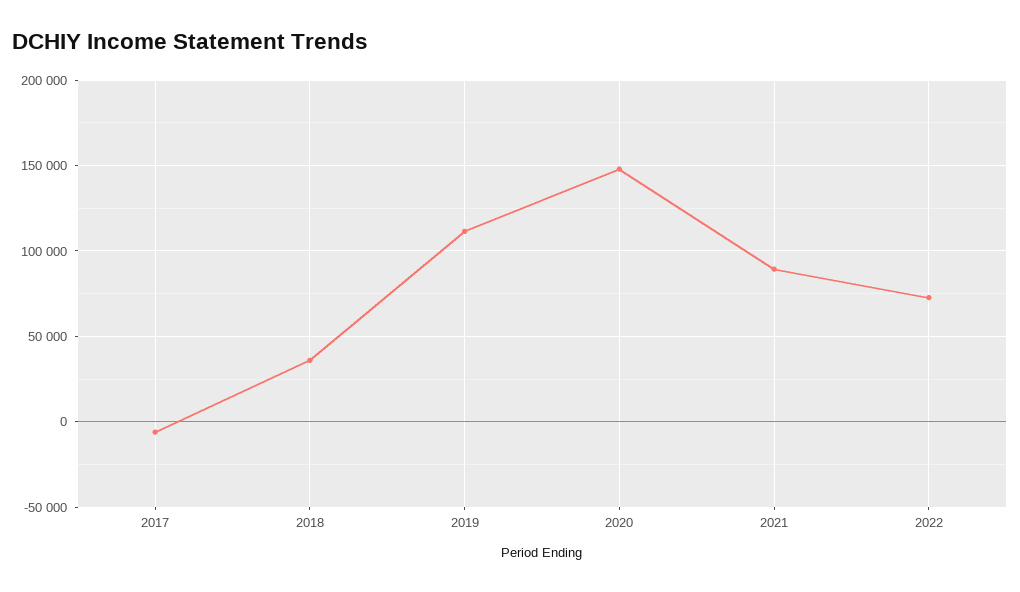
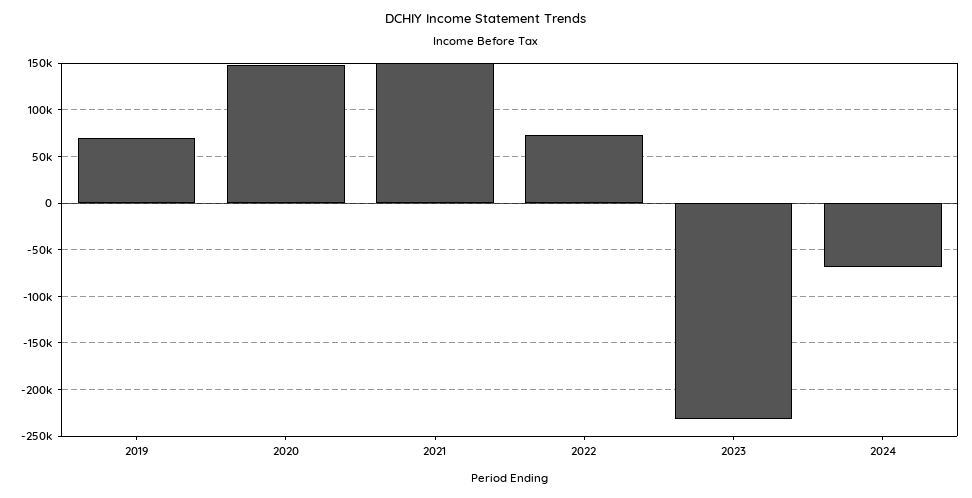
2017: -5000 -> none
2018: 35000 -> none
2019: 110000 -> 70000
2021: 90000 -> 150000
2023: none -> -230000
2024: none -> -70000

